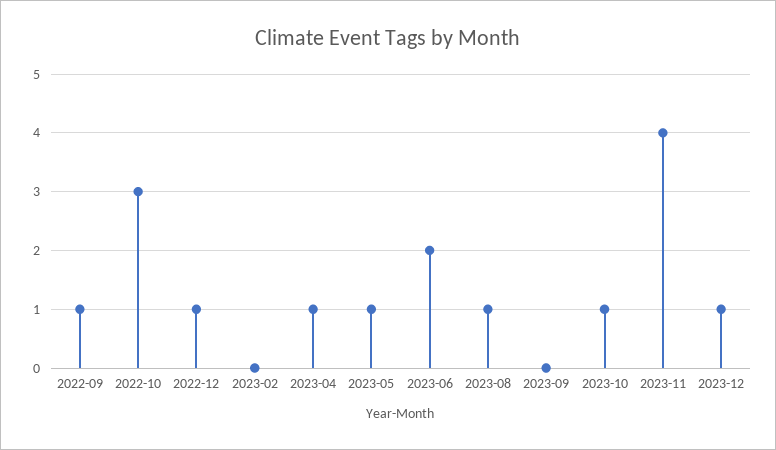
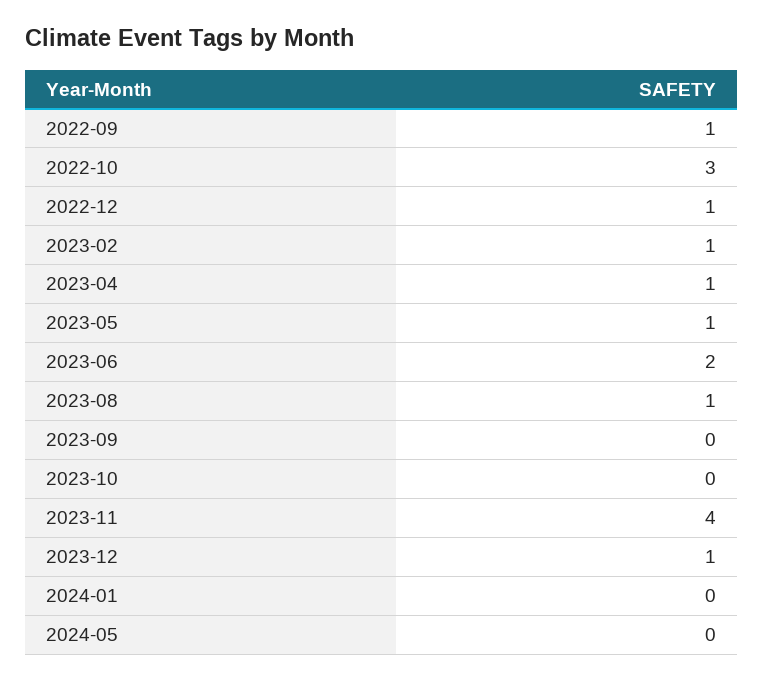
2023-02: 0 -> 1
2023-10: 1 -> 0
2024-01: none -> 0
2024-05: none -> 0

